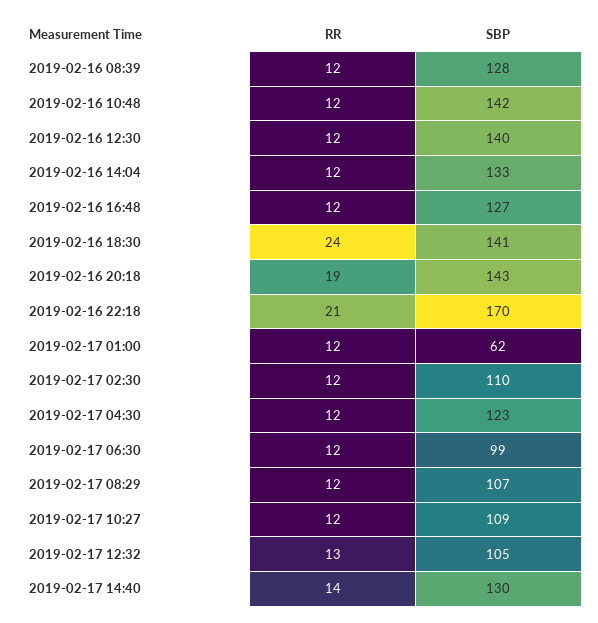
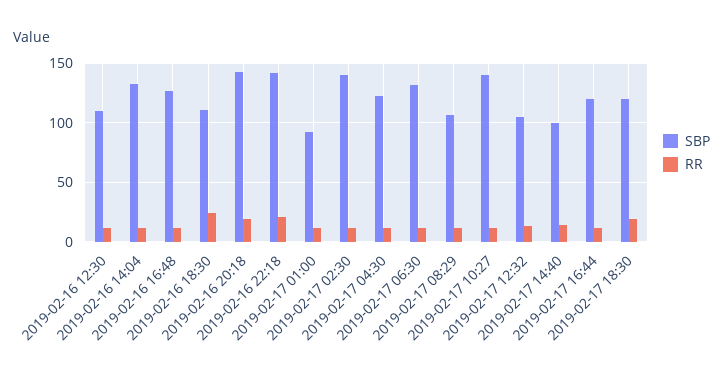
RR, 2019-02-16 08:39: 12 -> none
SBP, 2019-02-16 08:39: 128 -> none
RR, 2019-02-16 10:48: 12 -> none
SBP, 2019-02-16 10:48: 142 -> none
SBP, 2019-02-16 12:30: 140 -> 110
SBP, 2019-02-16 18:30: 141 -> 110
SBP, 2019-02-16 22:18: 170 -> 140
SBP, 2019-02-17 01:00: 62 -> 90
SBP, 2019-02-17 02:30: 110 -> 140
SBP, 2019-02-17 06:30: 99 -> 130
SBP, 2019-02-17 10:27: 109 -> 140
SBP, 2019-02-17 14:40: 130 -> 100
SBP, 2019-02-17 16:44: none -> 120
RR, 2019-02-17 16:44: none -> 10
SBP, 2019-02-17 18:30: none -> 120
RR, 2019-02-17 18:30: none -> 20

